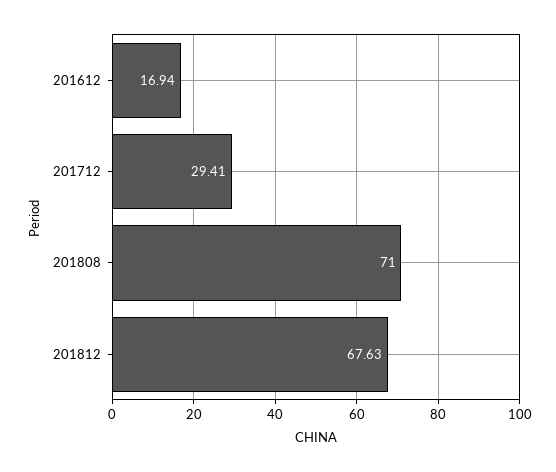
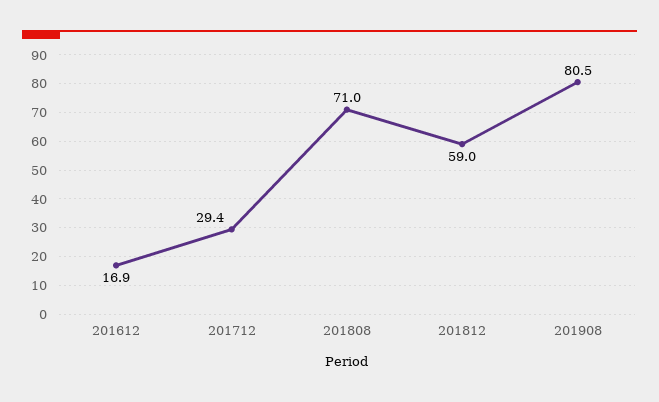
201812: 67.63 -> 59
201908: none -> 80.5

